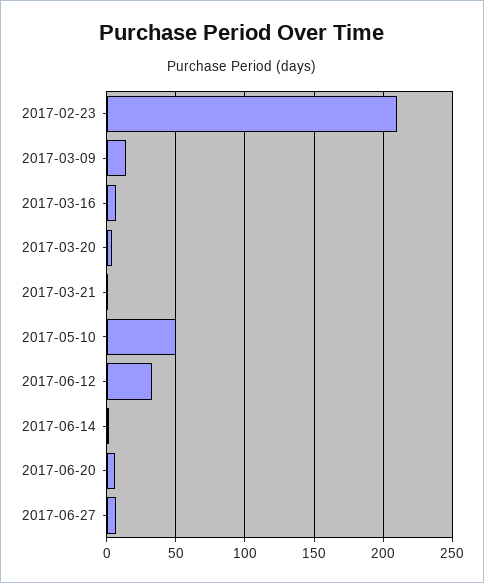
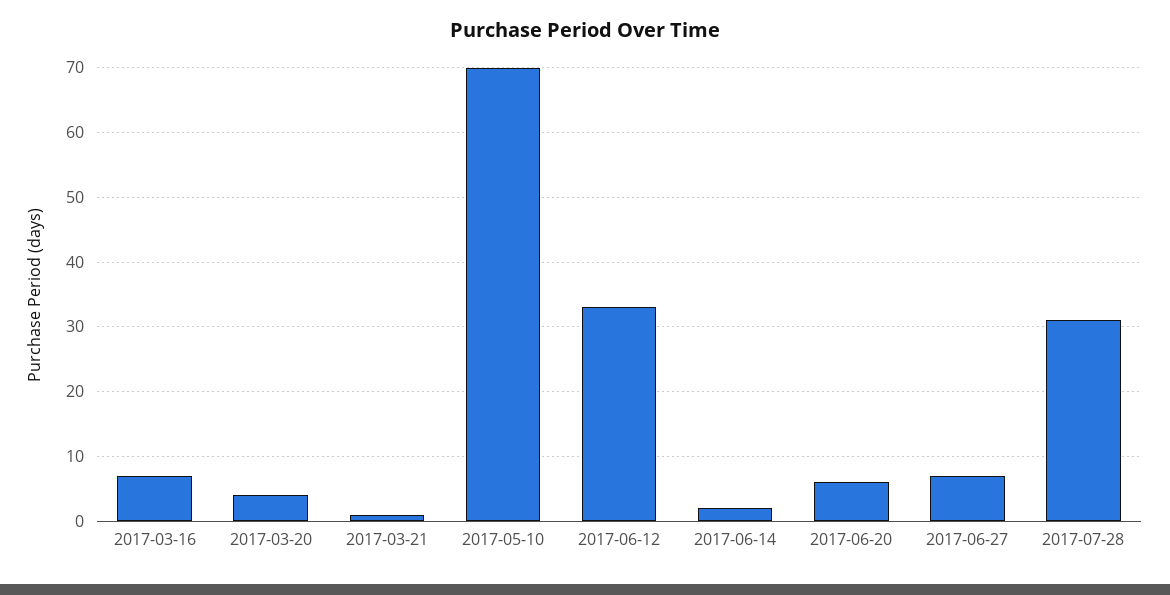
2017-02-23: 210 -> none
2017-03-09: 15 -> none
2017-05-10: 50 -> 70
2017-07-28: none -> 31

